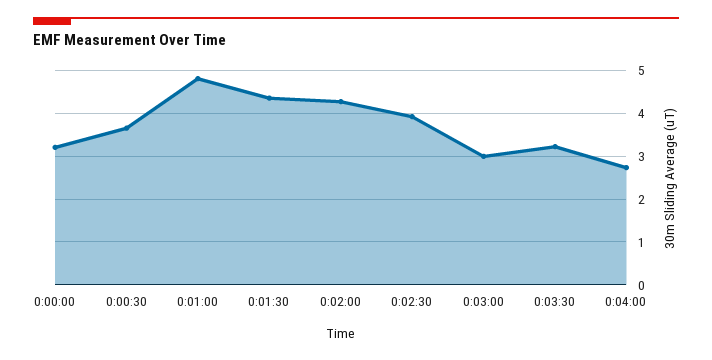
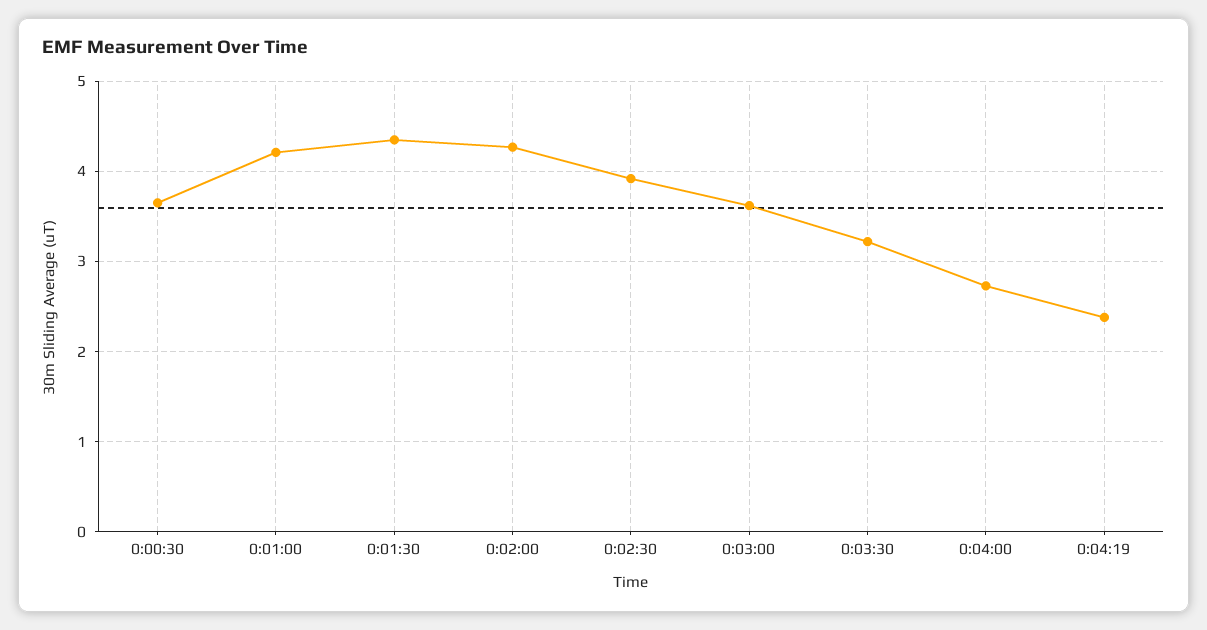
0:00:00: 3.2 -> none
0:01:00: 4.8 -> 4.2
0:03:00: 3 -> 3.6
0:04:19: none -> 2.4

